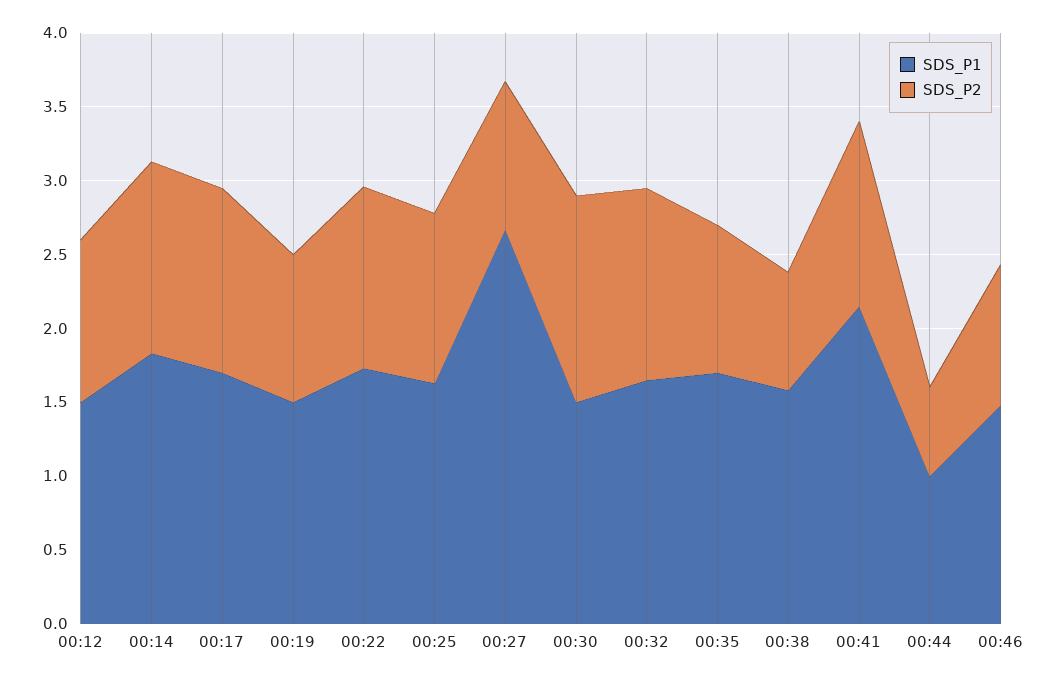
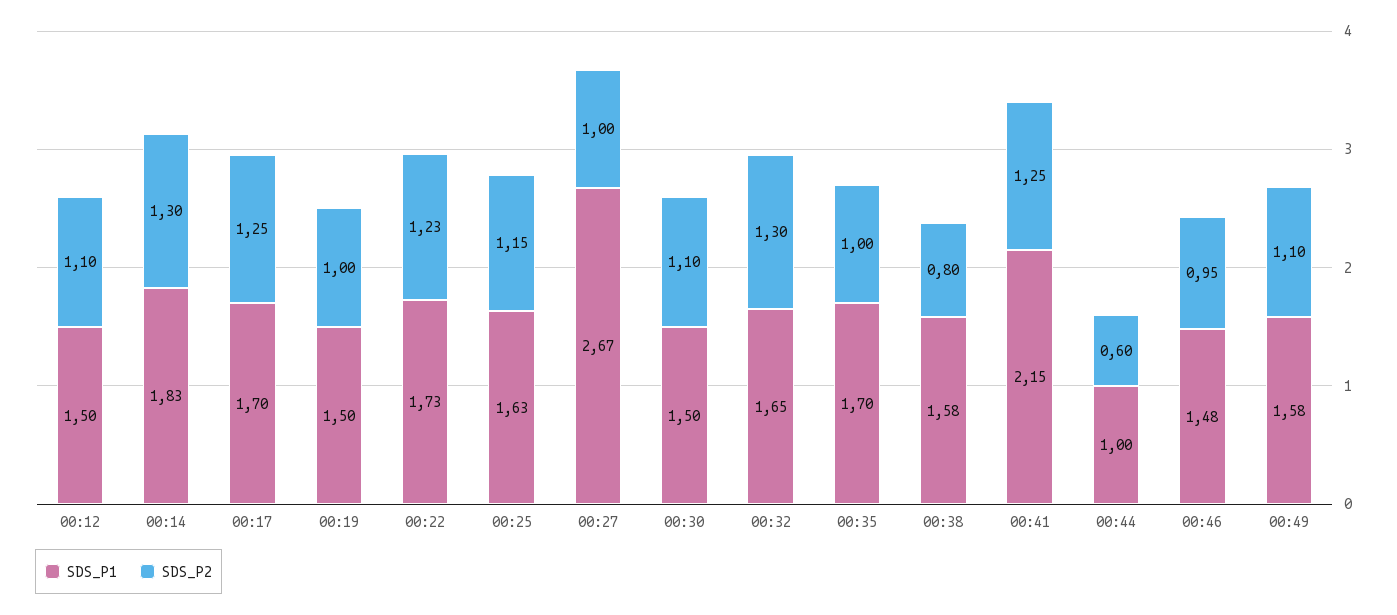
SDS_P2, 00:30: 1.4 -> 1.1
SDS_P1, 00:49: none -> 1.58
SDS_P2, 00:49: none -> 1.1

